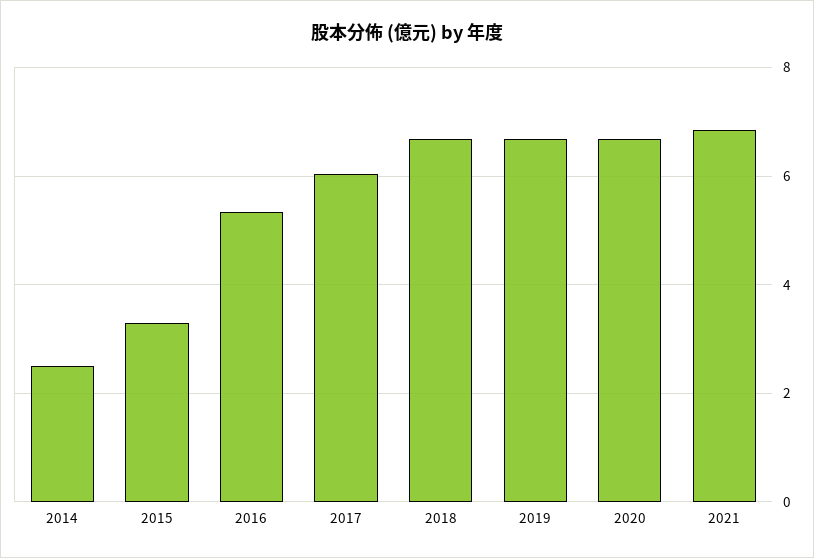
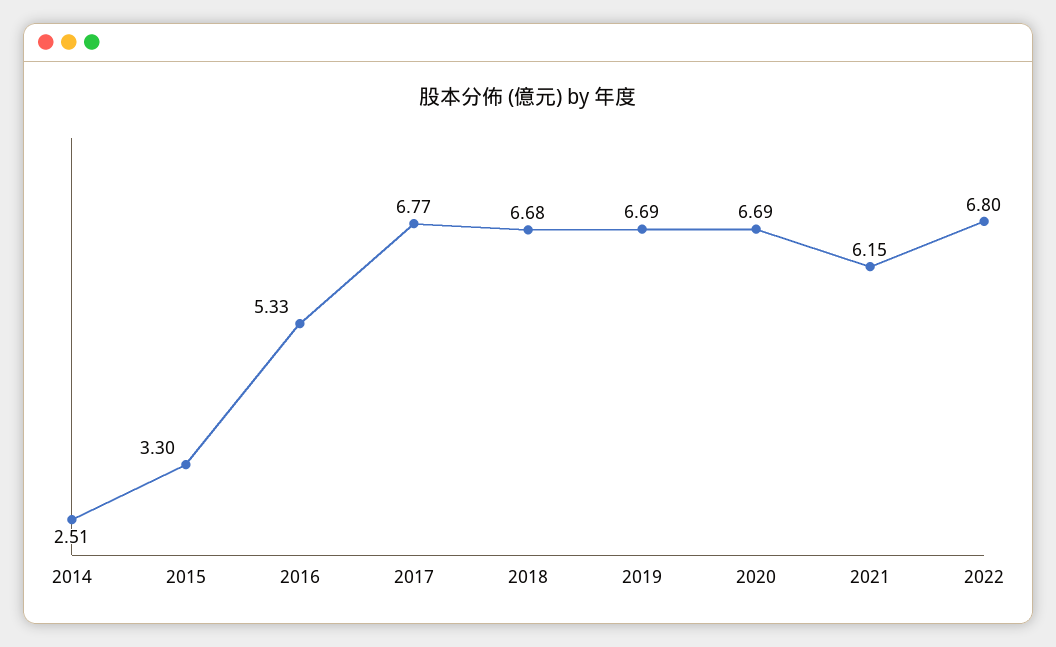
2017: 6 -> 6.77
2021: 6.8 -> 6.15
2022: none -> 6.8

